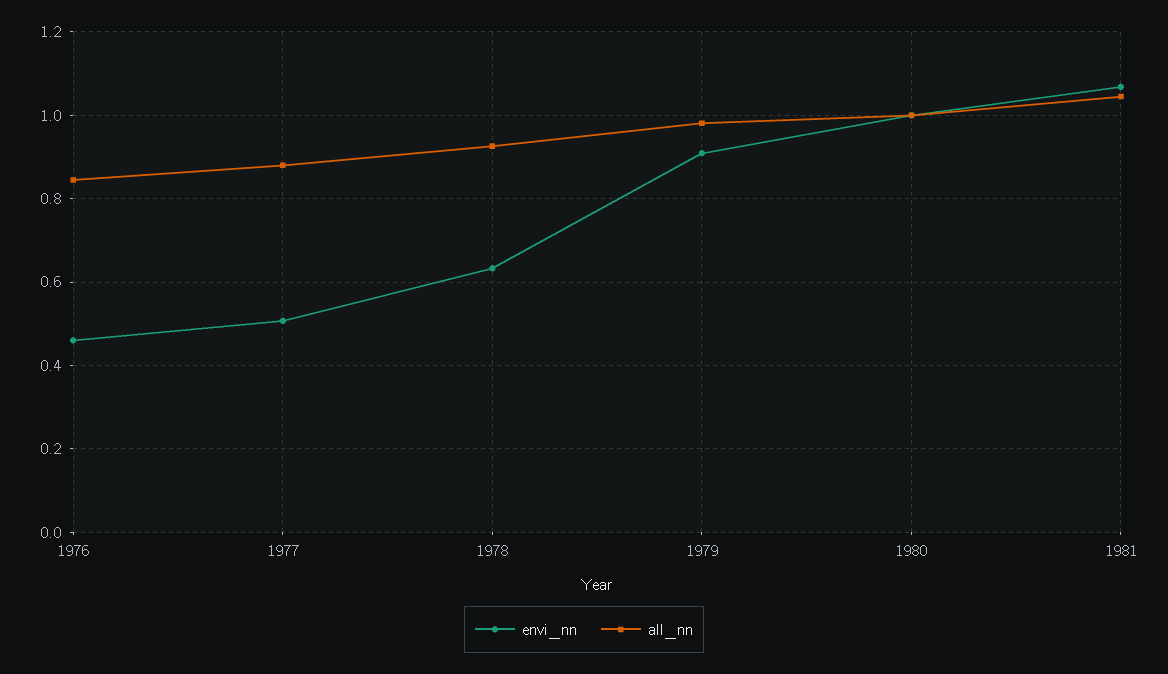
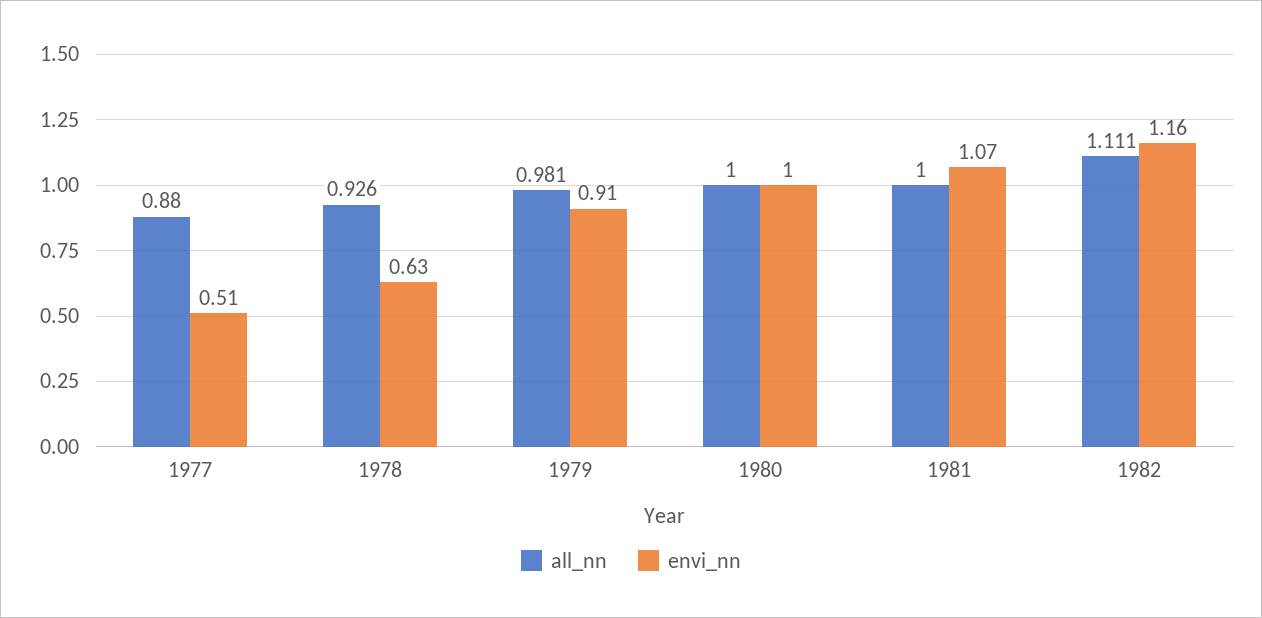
envi_nn, 1976: 0.46 -> none
all_nn, 1976: 0.84 -> none
all_nn, 1981: 1.04 -> 1
all_nn, 1982: none -> 1.111
envi_nn, 1982: none -> 1.16

